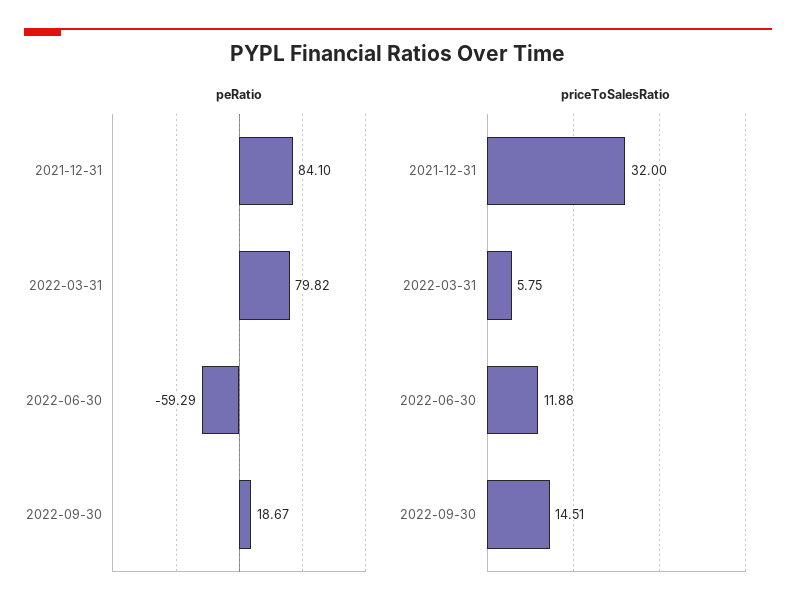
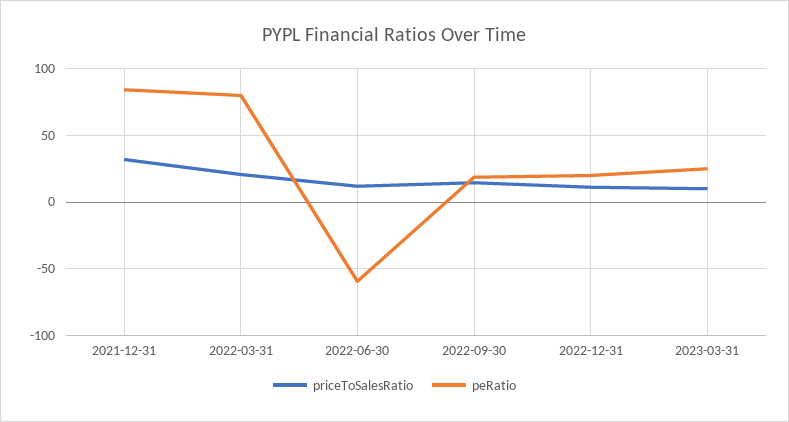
priceToSalesRatio, 2022-03-31: 5.75 -> 20
priceToSalesRatio, 2022-12-31: none -> 10
peRatio, 2022-12-31: none -> 20
priceToSalesRatio, 2023-03-31: none -> 10
peRatio, 2023-03-31: none -> 25

